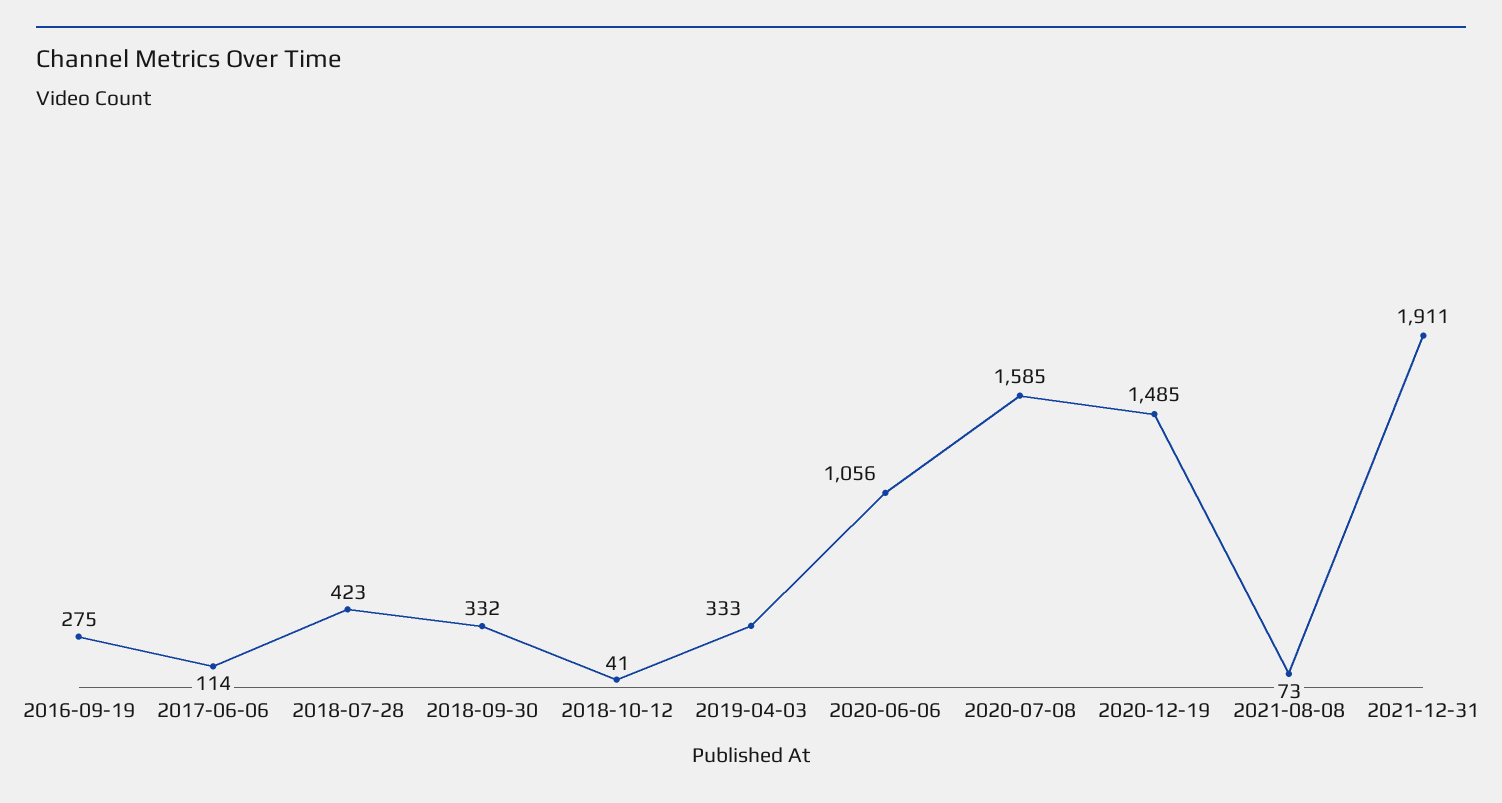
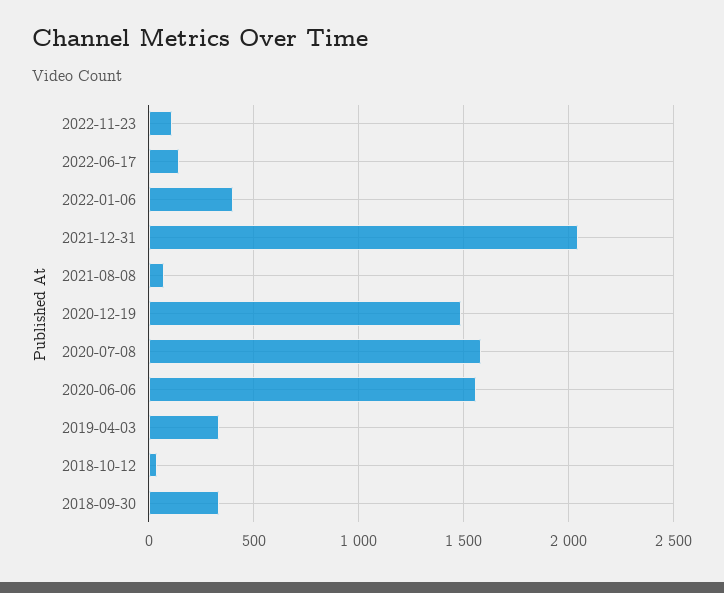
2016-09-19: 275 -> none
2017-06-06: 114 -> none
2018-07-28: 423 -> none
2020-06-06: 1056 -> 1550
2021-12-31: 1911 -> 2050
2022-11-23: none -> 100
2022-06-17: none -> 150
2022-01-06: none -> 400

